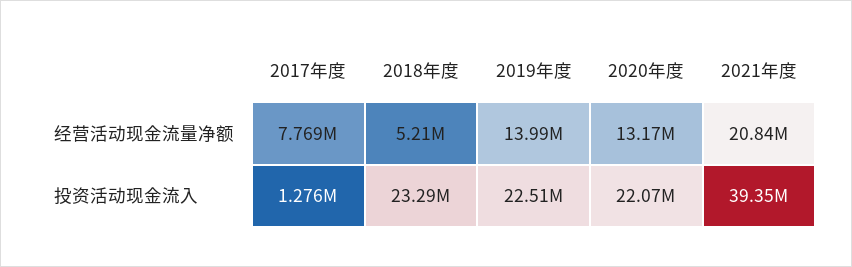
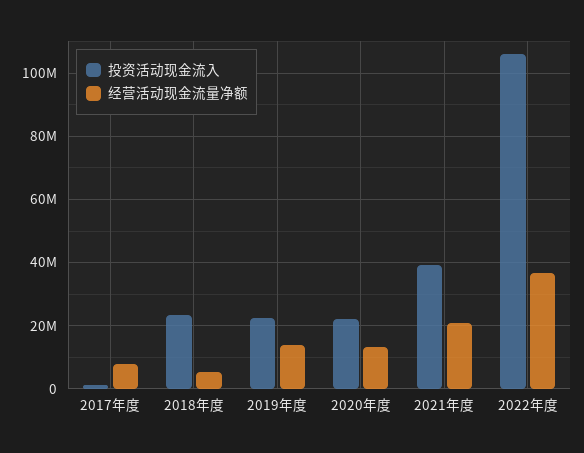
投资活动现金流入, 2022年度: none -> 106000000
经营活动现金流量净额, 2022年度: none -> 36000000

